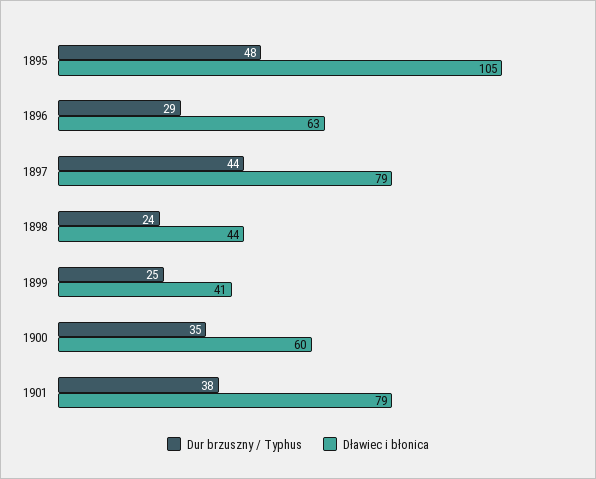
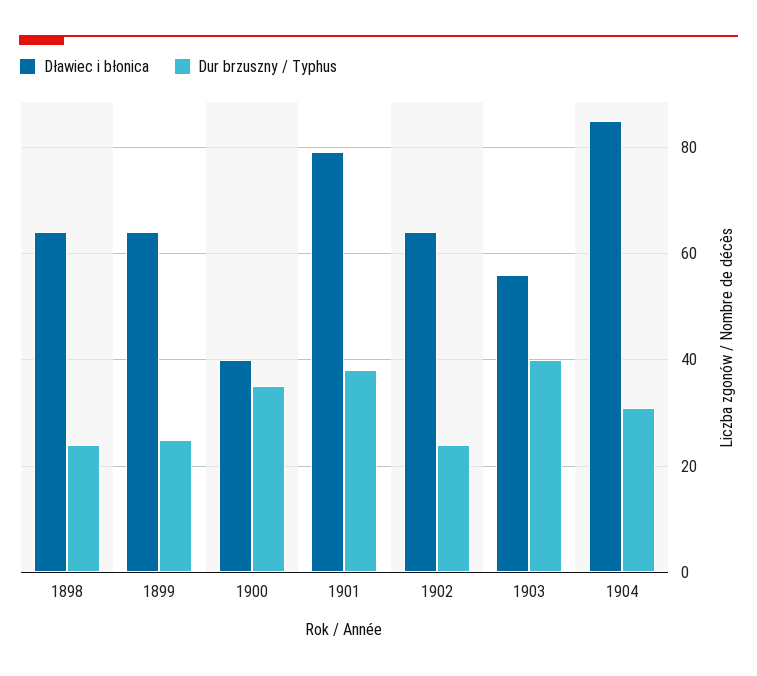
Dur brzuszny / Typhus, 1895: 48 -> none
Dławiec i błonica, 1895: 105 -> none
Dur brzuszny / Typhus, 1896: 29 -> none
Dławiec i błonica, 1896: 63 -> none
Dur brzuszny / Typhus, 1897: 44 -> none
Dławiec i błonica, 1897: 79 -> none
Dławiec i błonica, 1898: 44 -> 65
Dławiec i błonica, 1899: 41 -> 65
Dławiec i błonica, 1900: 60 -> 40
Dławiec i błonica, 1902: none -> 65
Dur brzuszny / Typhus, 1902: none -> 25
Dławiec i błonica, 1903: none -> 55
Dur brzuszny / Typhus, 1903: none -> 40
Dławiec i błonica, 1904: none -> 85
Dur brzuszny / Typhus, 1904: none -> 30

